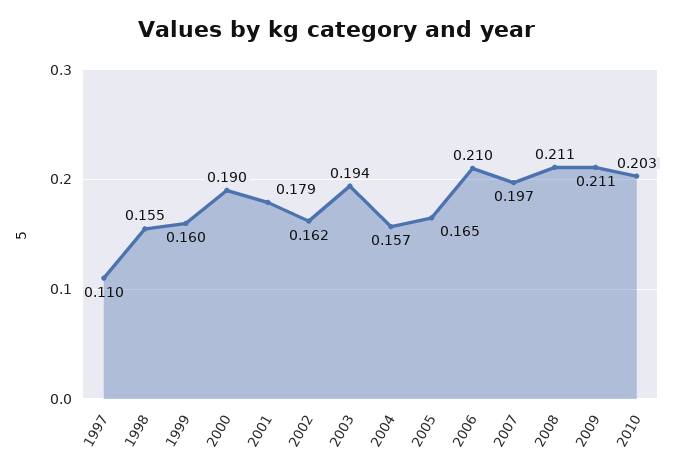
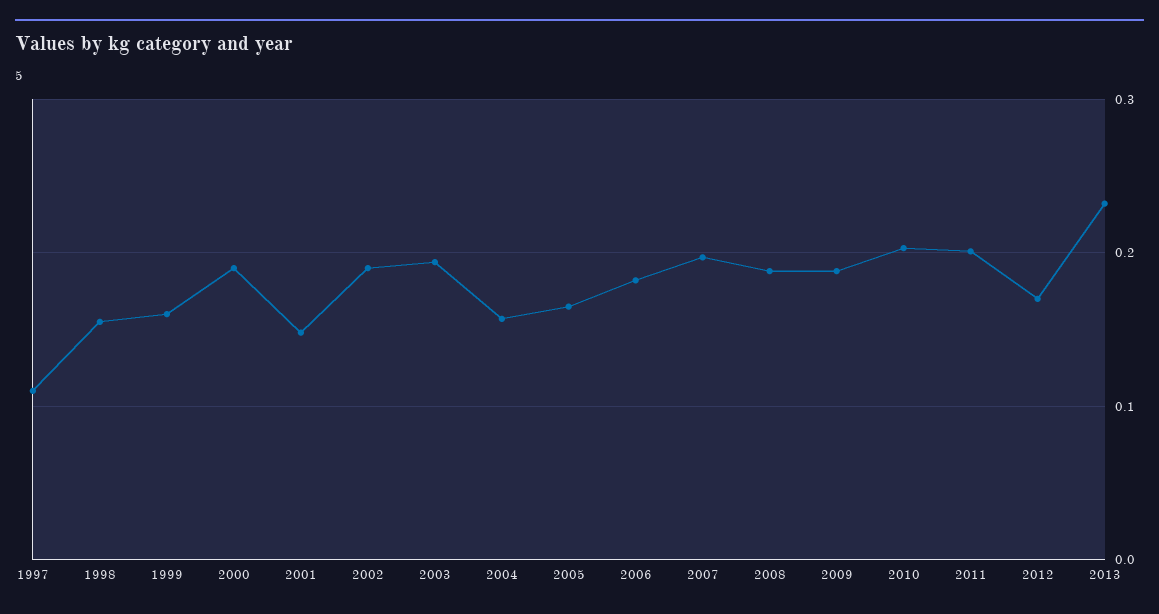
2001: 0.179 -> 0.15
2002: 0.162 -> 0.19
2006: 0.21 -> 0.18
2008: 0.211 -> 0.19
2009: 0.211 -> 0.19
2011: none -> 0.2
2012: none -> 0.17
2013: none -> 0.23

